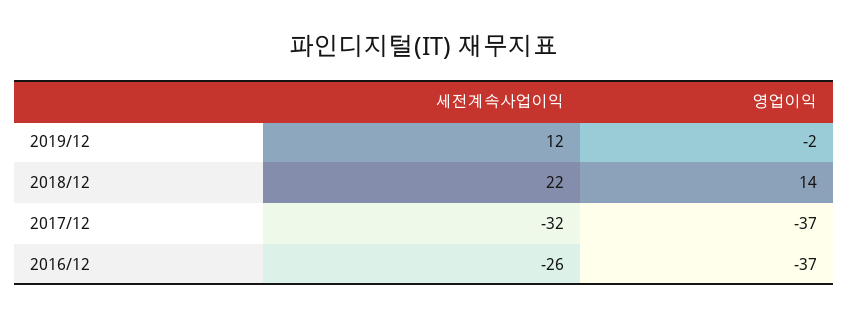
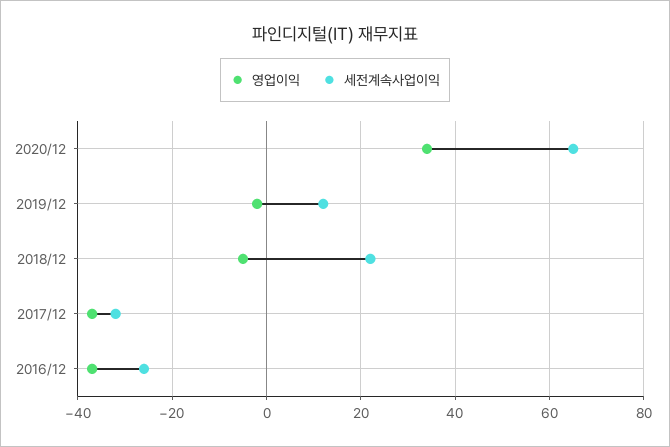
영업이익, 2018/12: 14 -> -5
영업이익, 2020/12: none -> 35
세전계속사업이익, 2020/12: none -> 65

